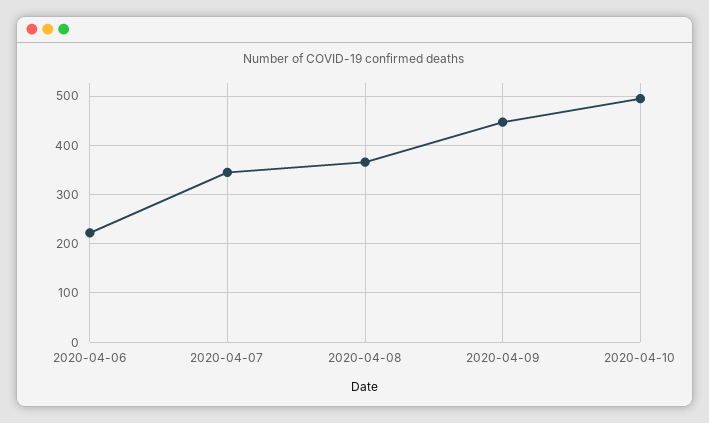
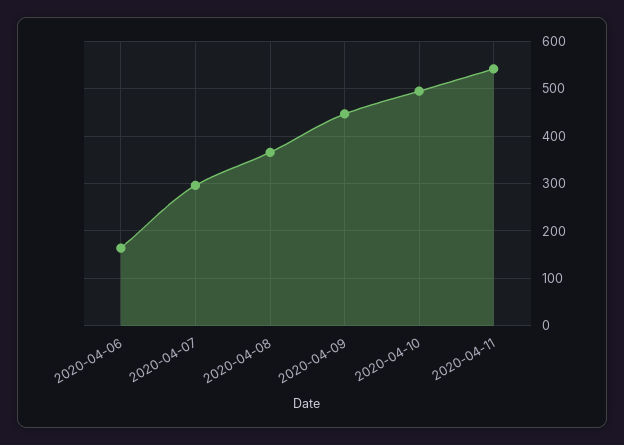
2020-04-06: 220 -> 160
2020-04-07: 340 -> 300
2020-04-11: none -> 540

